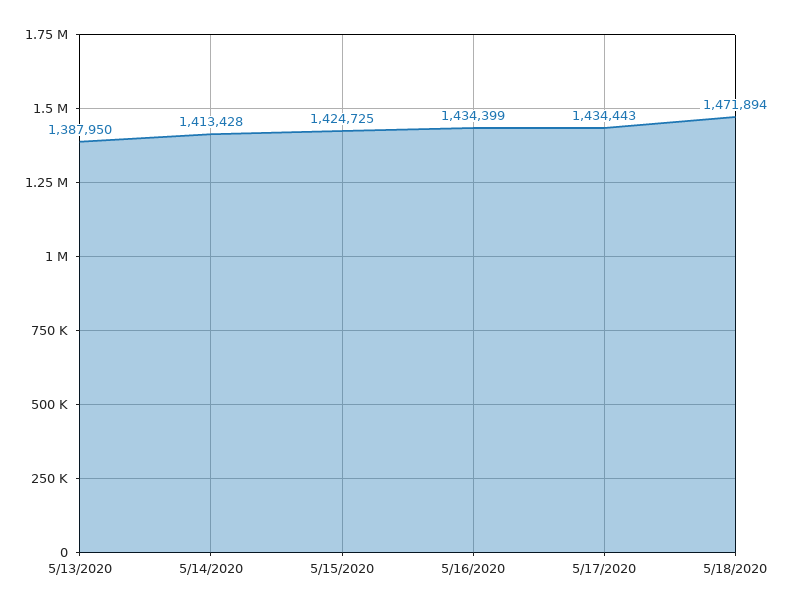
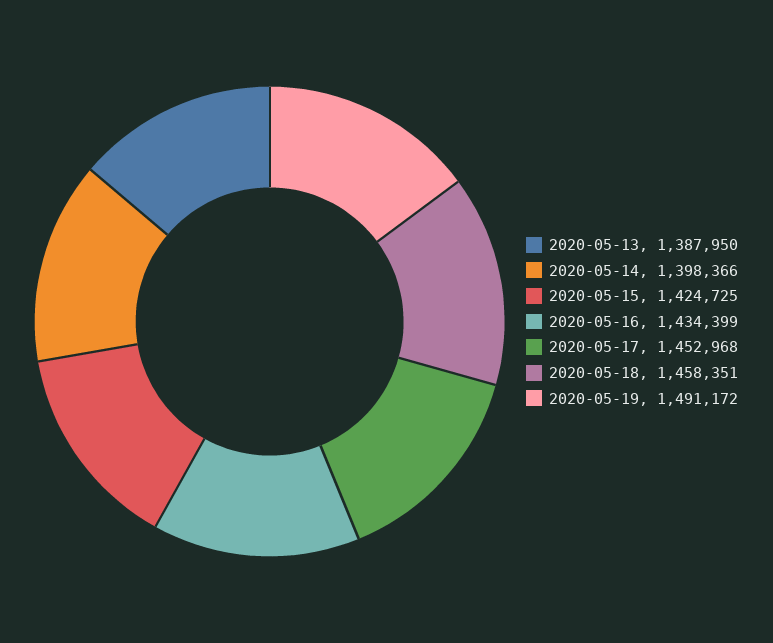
5/14/2020: 1413428 -> 1398366
5/17/2020: 1434443 -> 1452968
5/18/2020: 1471894 -> 1458351
2020-05-19: none -> 1491172

